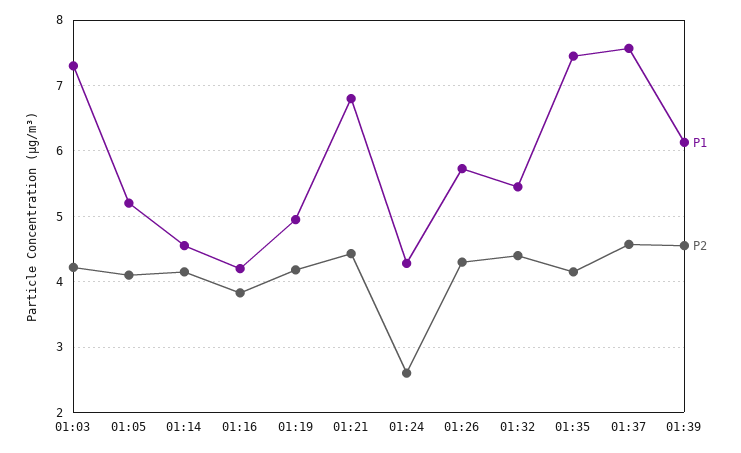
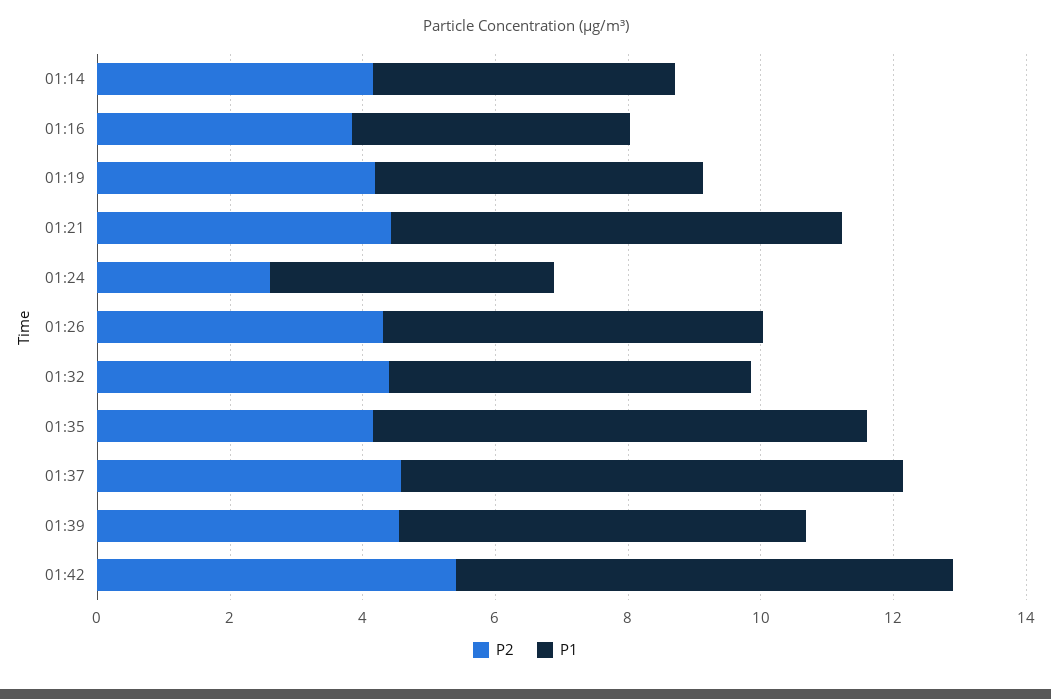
P1, 01:03: 7.3 -> none
P2, 01:03: 4.2 -> none
P1, 01:05: 5.2 -> none
P2, 01:05: 4.1 -> none
P2, 01:42: none -> 5.5
P1, 01:42: none -> 7.5

